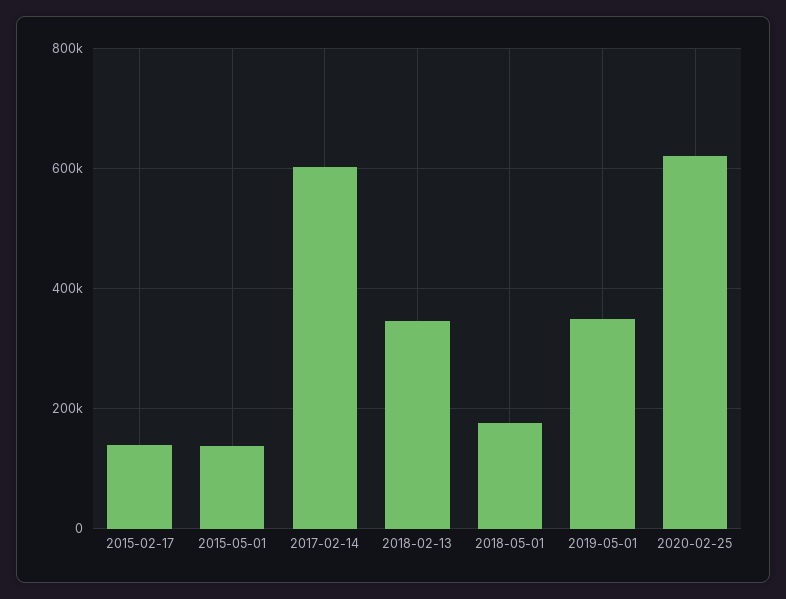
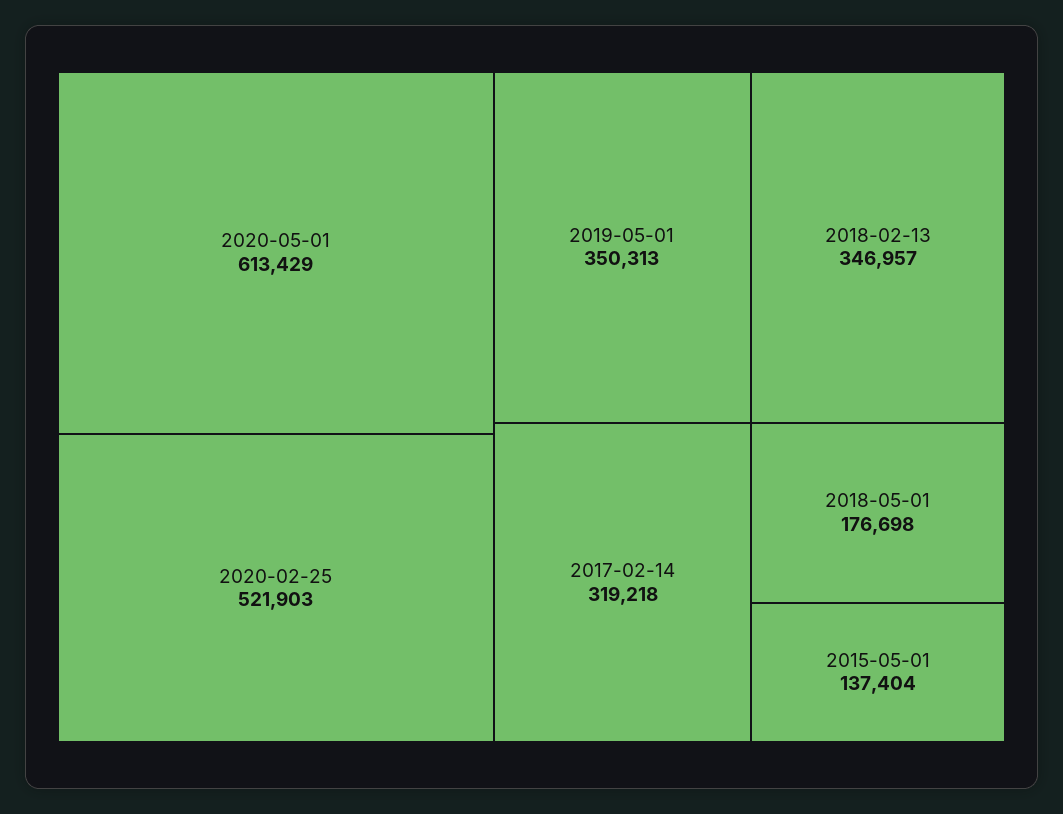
2015-02-17: 140000 -> none
2017-02-14: 600000 -> 319218
2020-02-25: 620000 -> 521903
2020-05-01: none -> 613429

